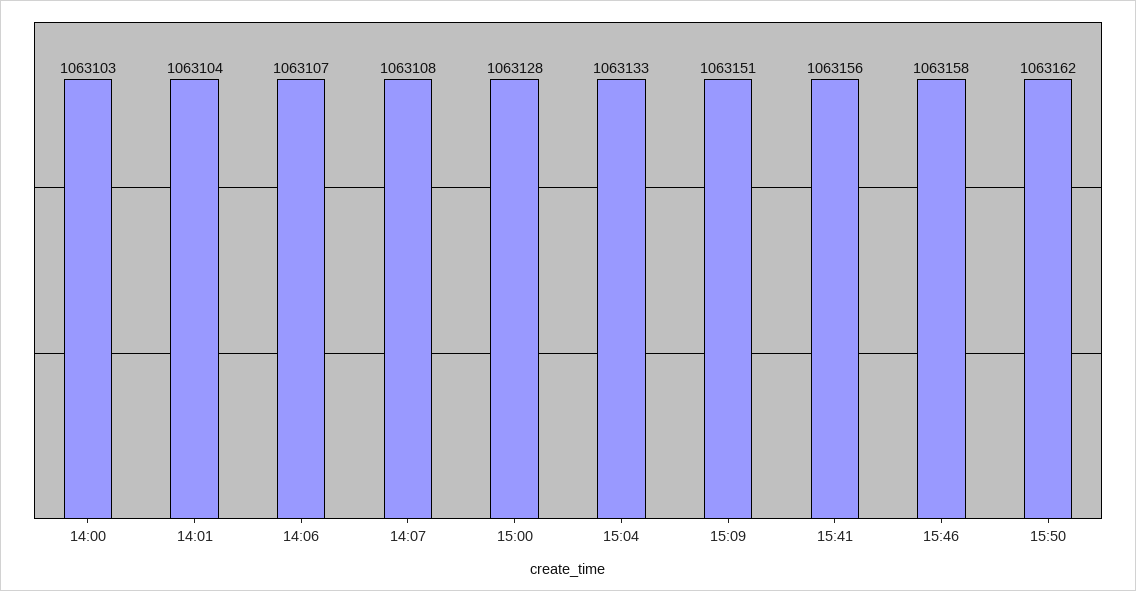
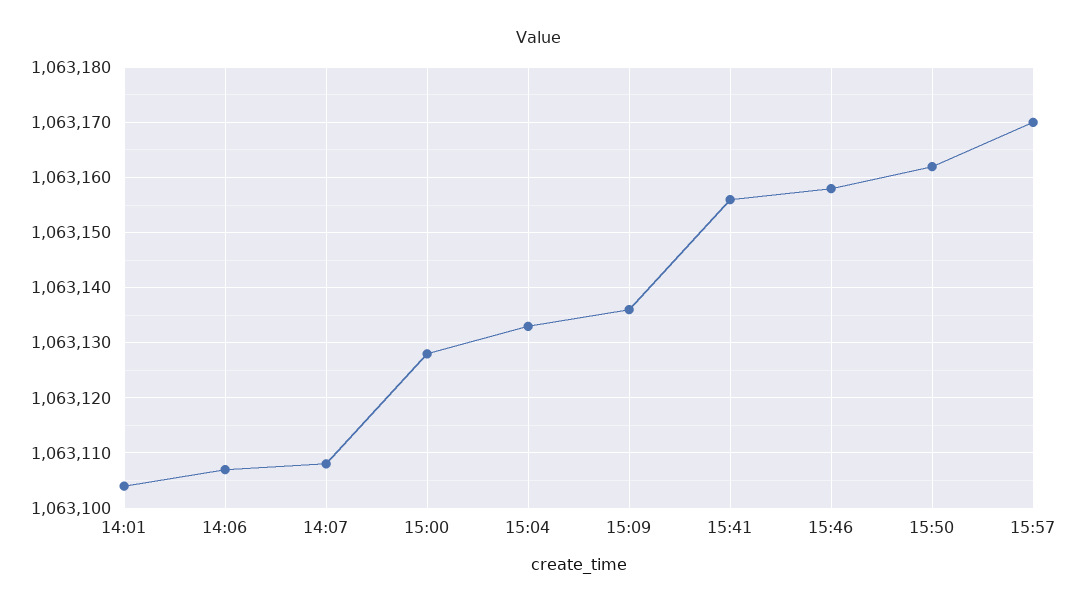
14:00: 1063103 -> none
15:09: 1063151 -> 1063135
15:57: none -> 1063170

